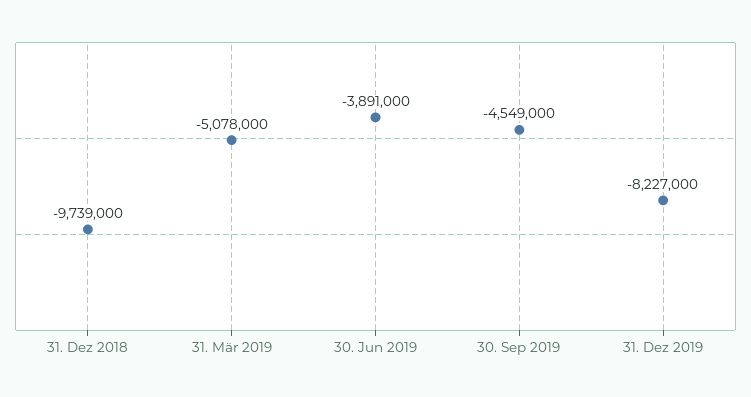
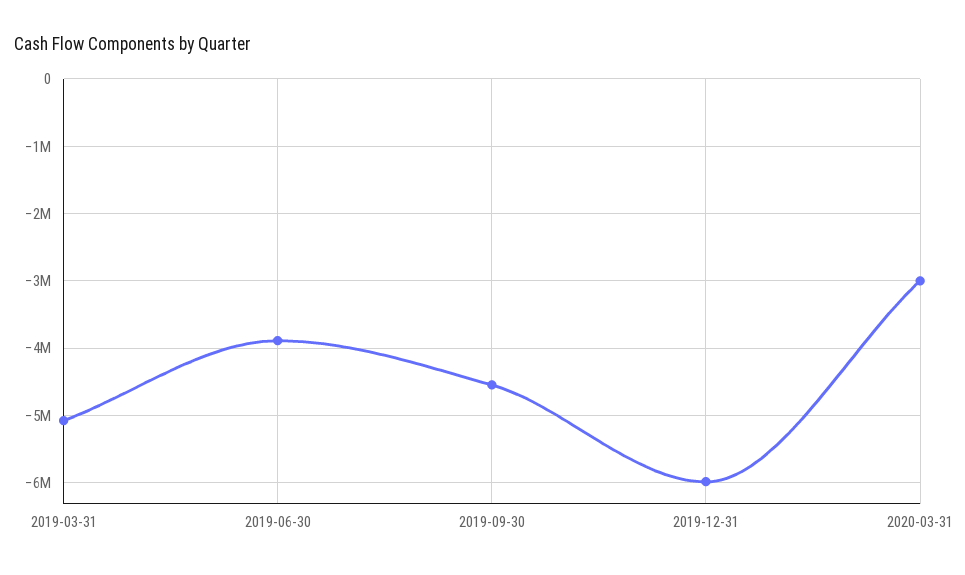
31. Dez 2018: -9739000 -> none
31. Dez 2019: -8227000 -> -6000000
2020-03-31: none -> -3000000

